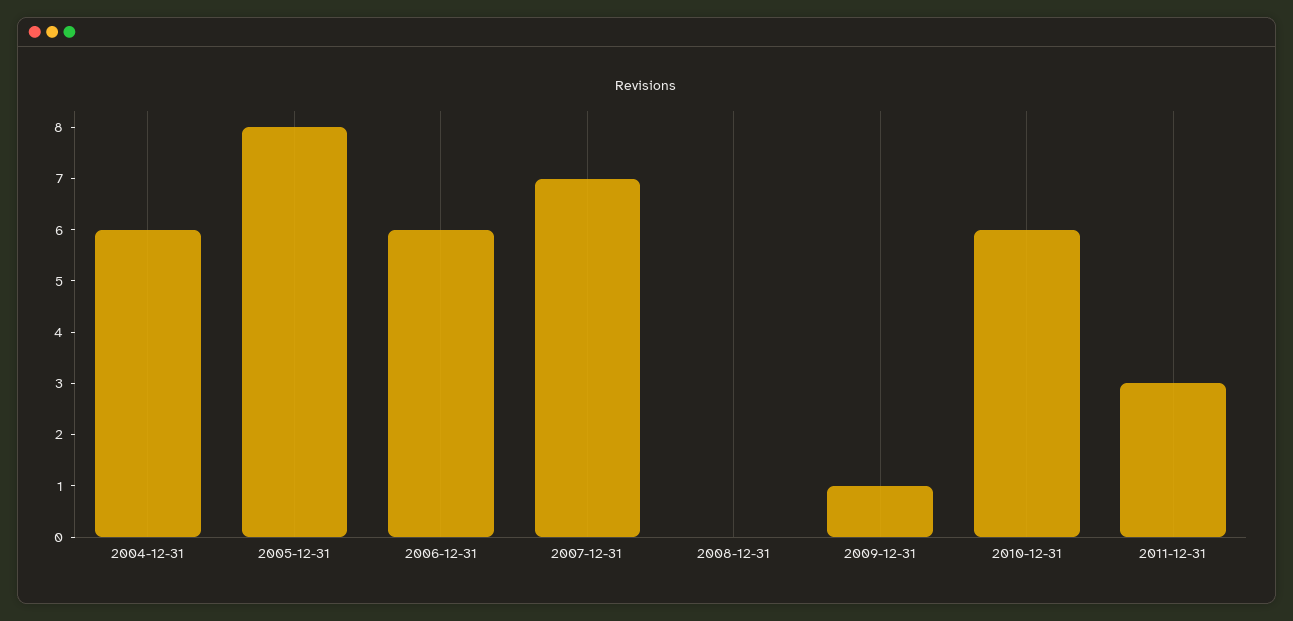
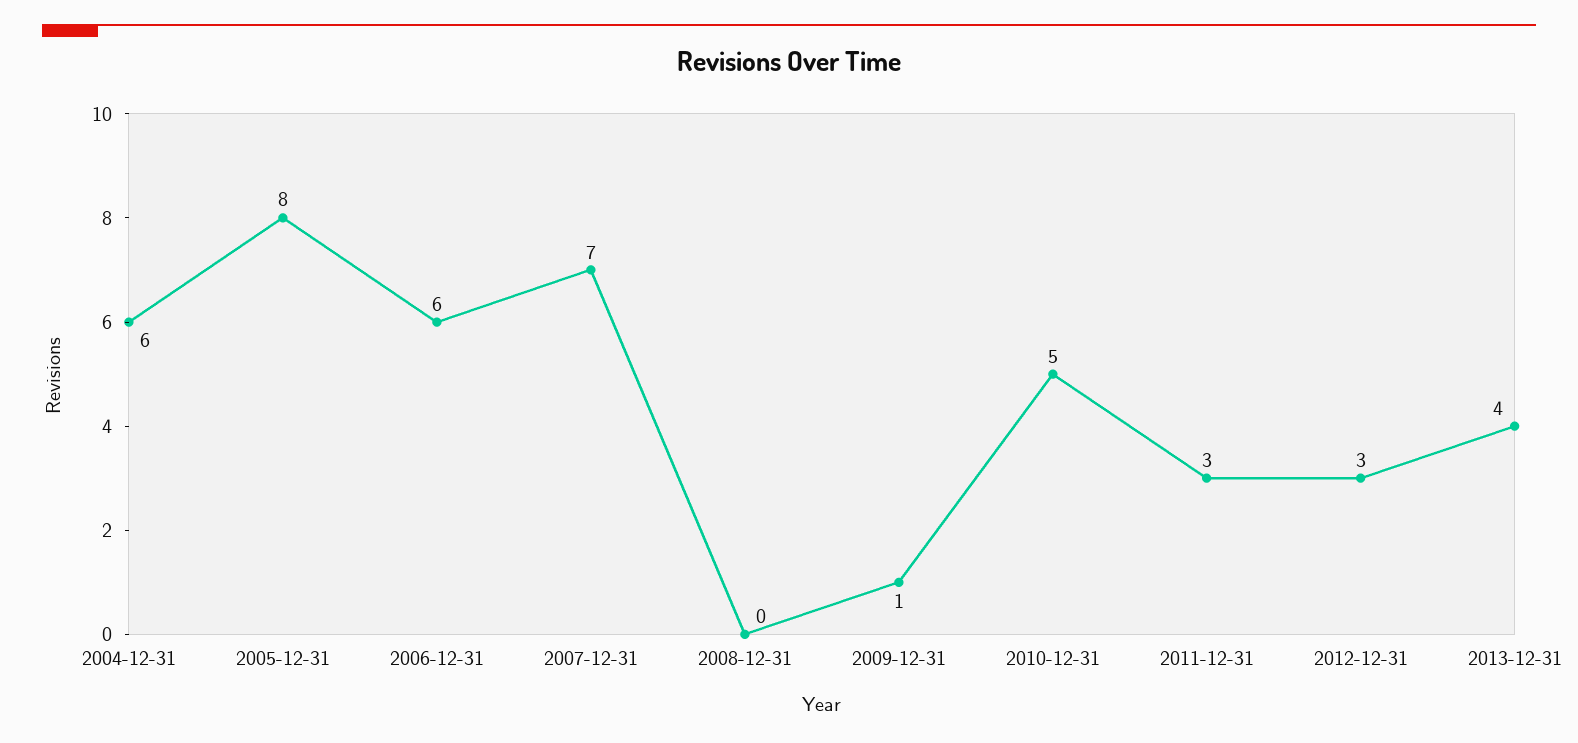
2010-12-31: 6 -> 5
2012-12-31: none -> 3
2013-12-31: none -> 4

